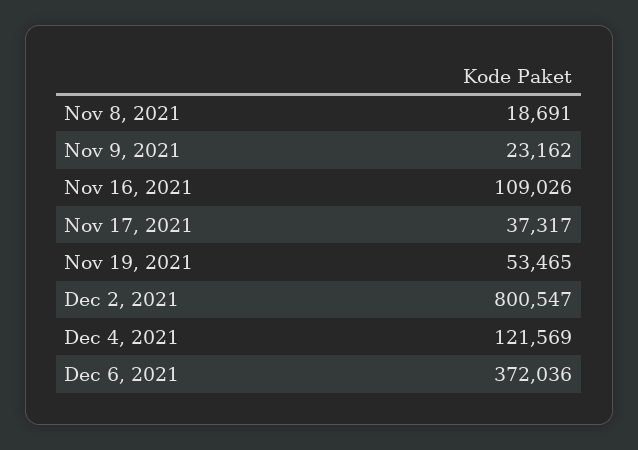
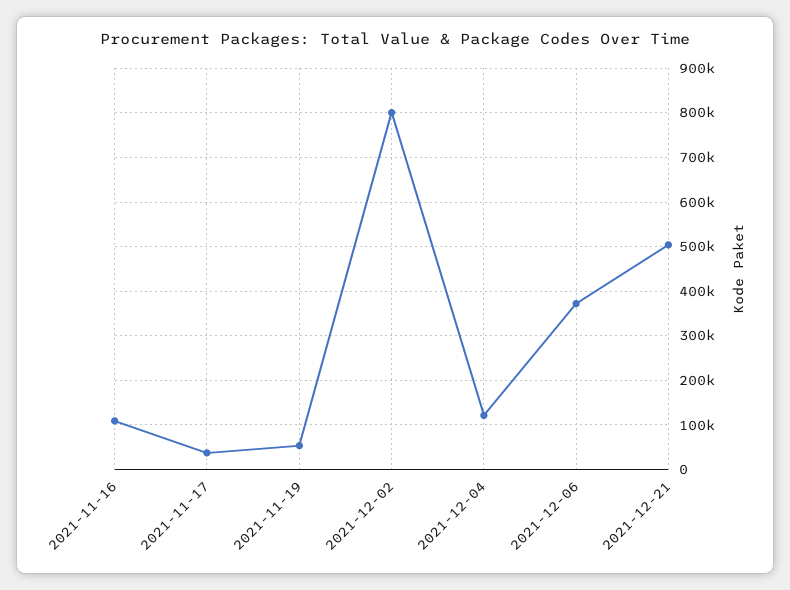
Nov 8, 2021: 18691 -> none
Nov 9, 2021: 23162 -> none
2021-12-21: none -> 500000

